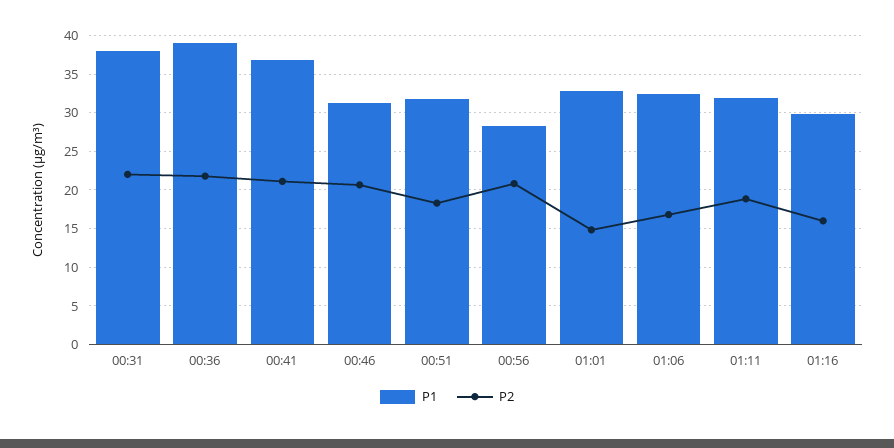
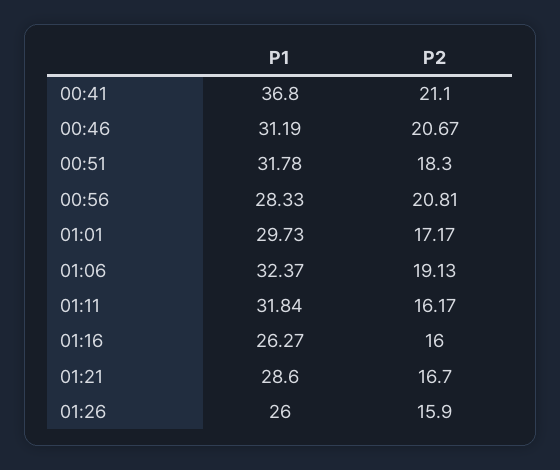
P1, 00:31: 38 -> none
P2, 00:31: 22 -> none
P1, 00:36: 39 -> none
P2, 00:36: 22 -> none
P1, 01:01: 33 -> 29.73
P2, 01:01: 15 -> 17.17
P2, 01:06: 17 -> 19.13
P2, 01:11: 19 -> 16.17
P1, 01:16: 30 -> 26.27
P1, 01:21: none -> 28.6
P2, 01:21: none -> 16.7
P1, 01:26: none -> 26
P2, 01:26: none -> 15.9

